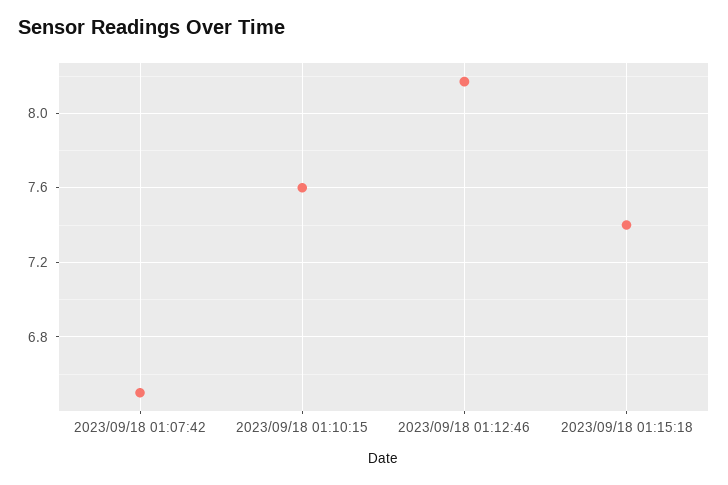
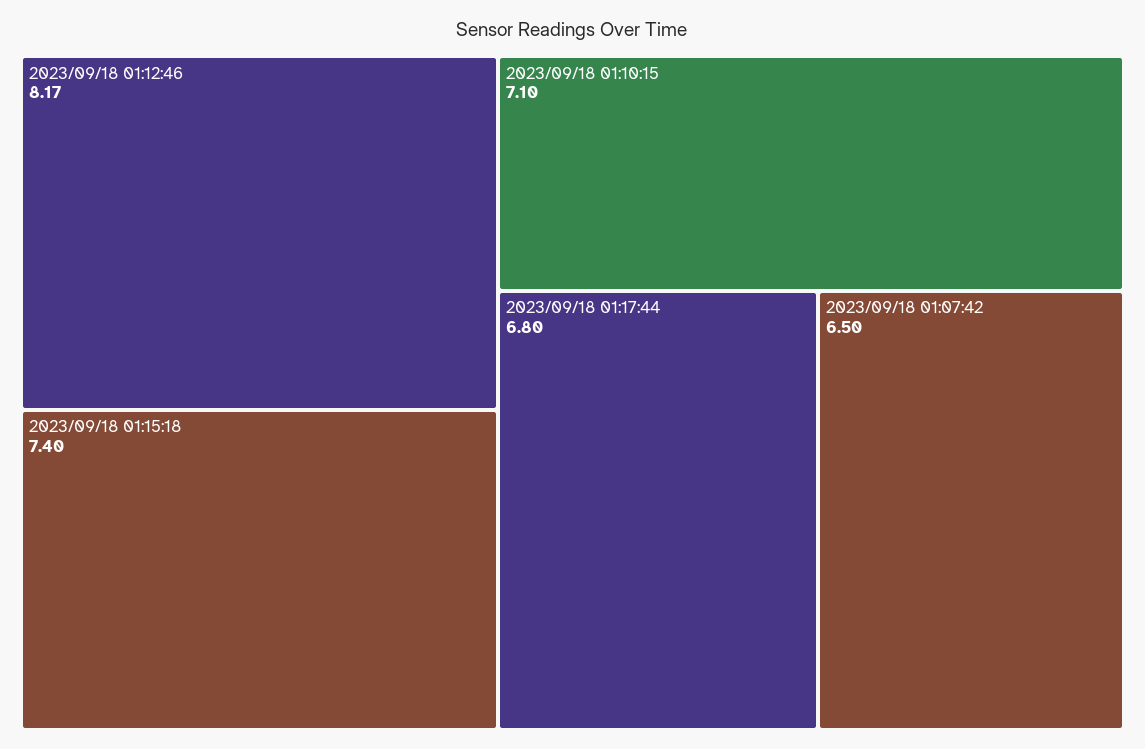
2023/09/18 01:10:15: 7.6 -> 7.1
2023/09/18 01:17:44: none -> 6.8

